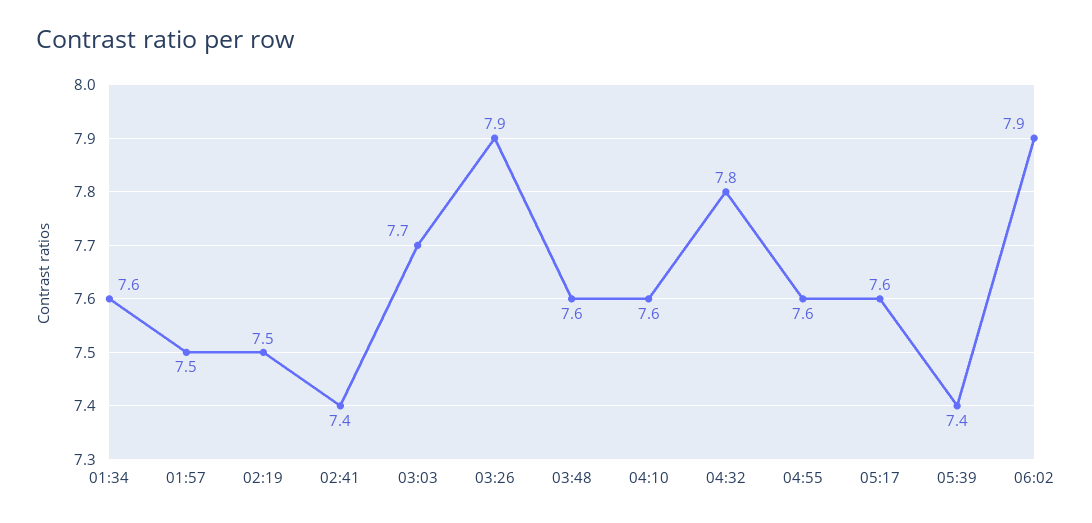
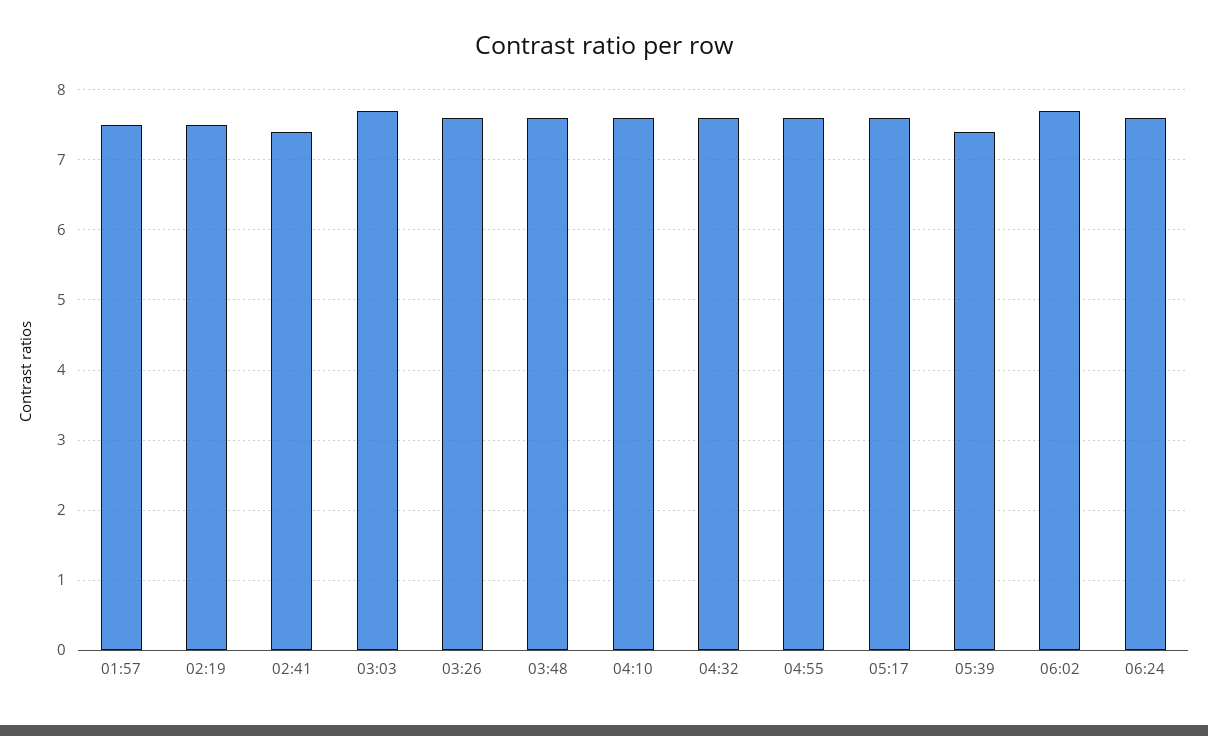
01:34: 7.6 -> none
03:26: 7.9 -> 7.6
04:32: 7.8 -> 7.6
06:02: 7.9 -> 7.7
06:24: none -> 7.6

